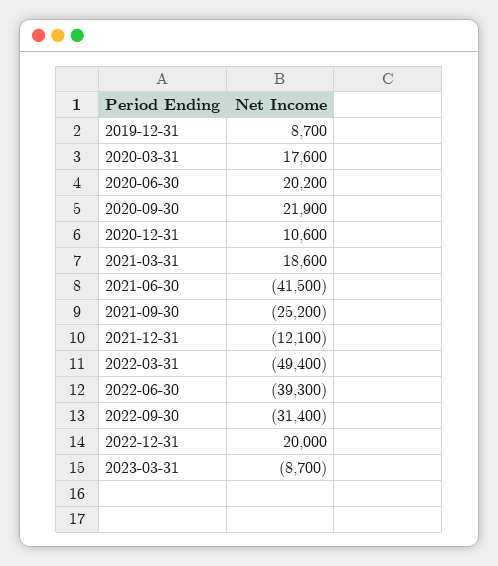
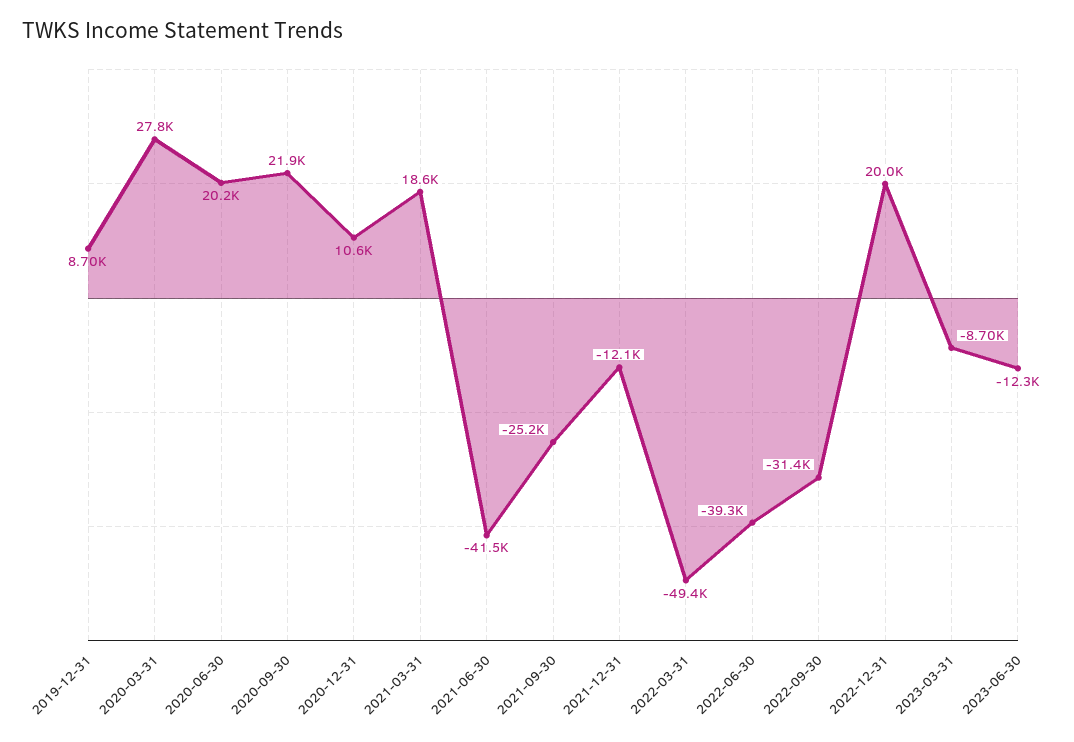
2020-03-31: 17600 -> 27800
2023-06-30: none -> -12300

